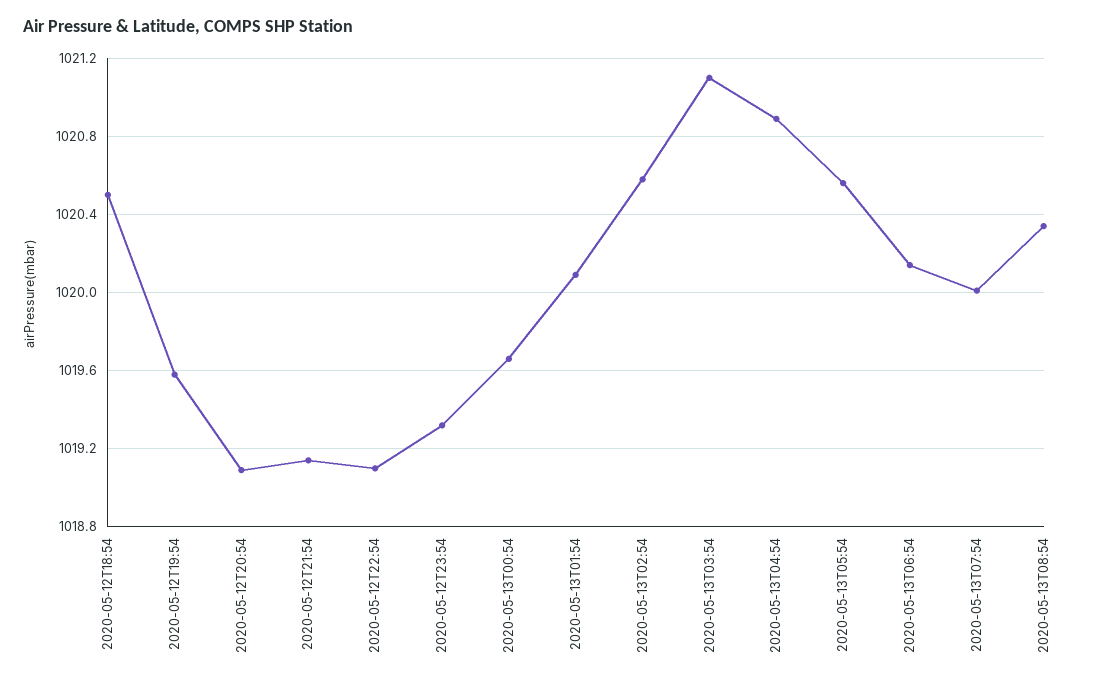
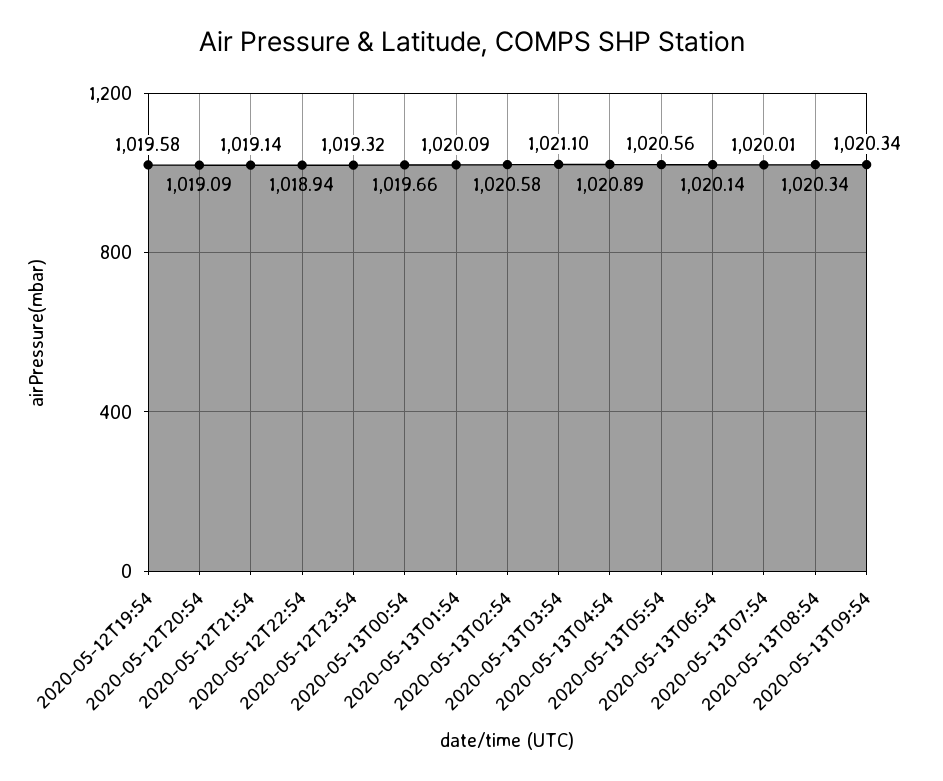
2020-05-12T18:54: 1020.5 -> none
2020-05-12T22:54: 1019.1 -> 1018.94
2020-05-13T09:54: none -> 1020.34

